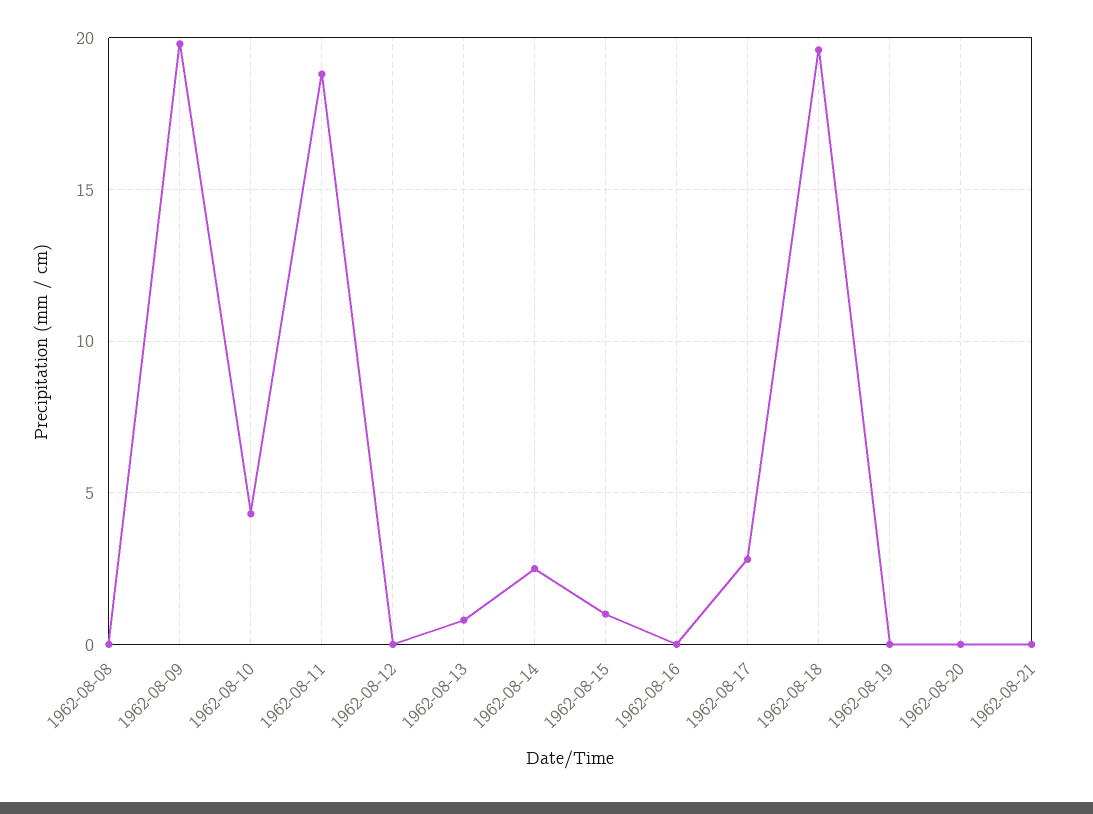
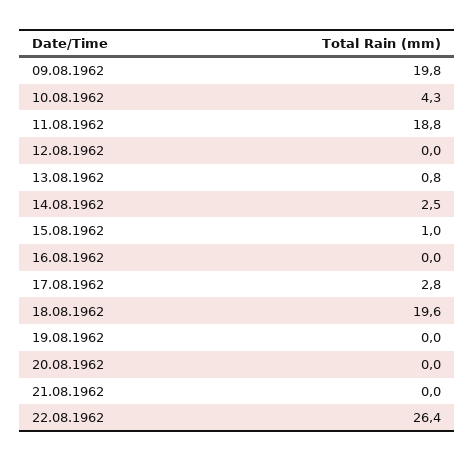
1962-08-08: 0 -> none
22.08.1962: none -> 26.4

